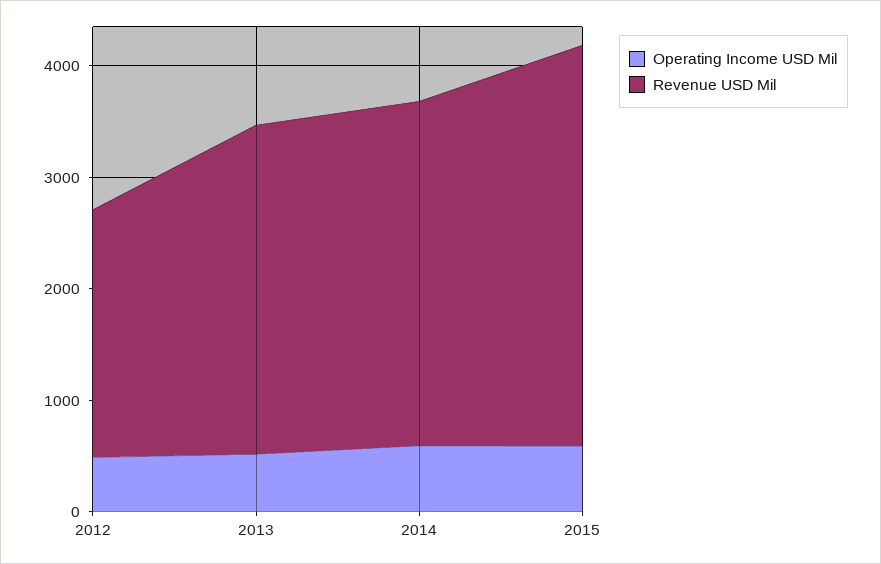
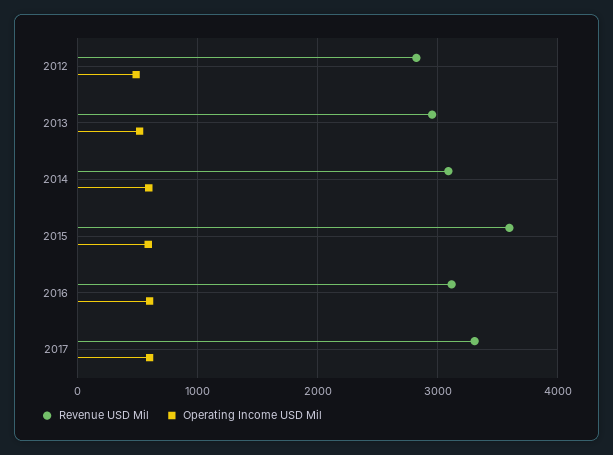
Revenue USD Mil, 2012: 2200 -> 2800
Revenue USD Mil, 2016: none -> 3100
Operating Income USD Mil, 2016: none -> 600
Revenue USD Mil, 2017: none -> 3300
Operating Income USD Mil, 2017: none -> 600

